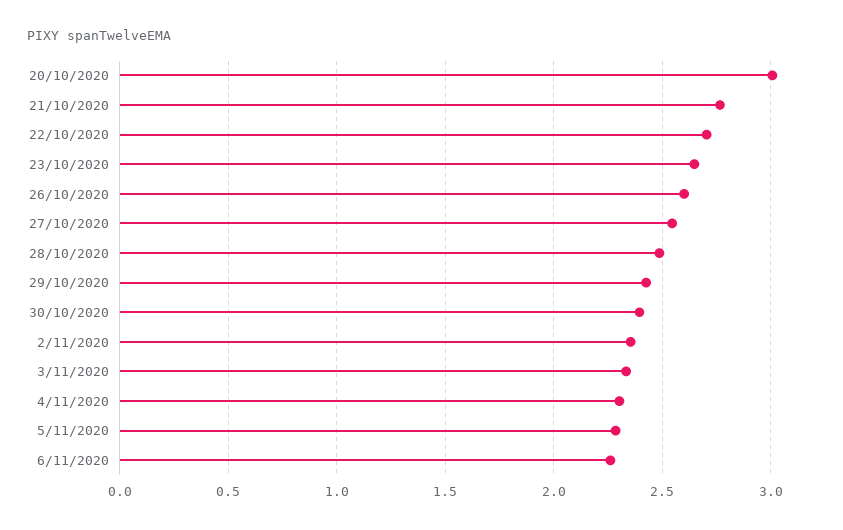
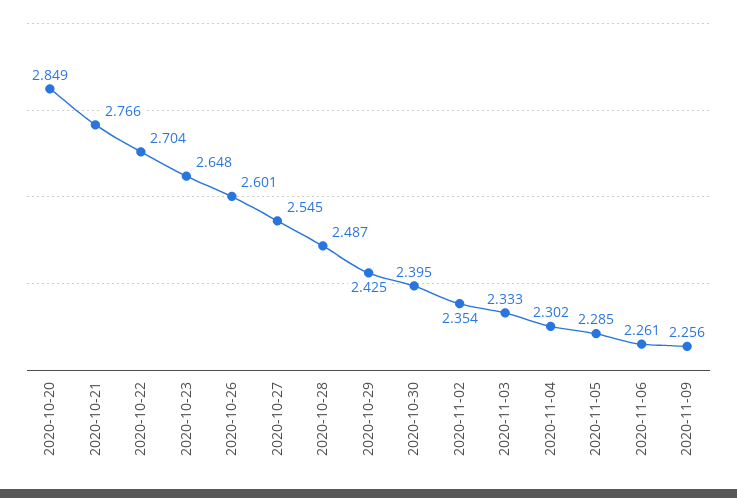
20/10/2020: 3 -> 2.849
2020-11-09: none -> 2.256

